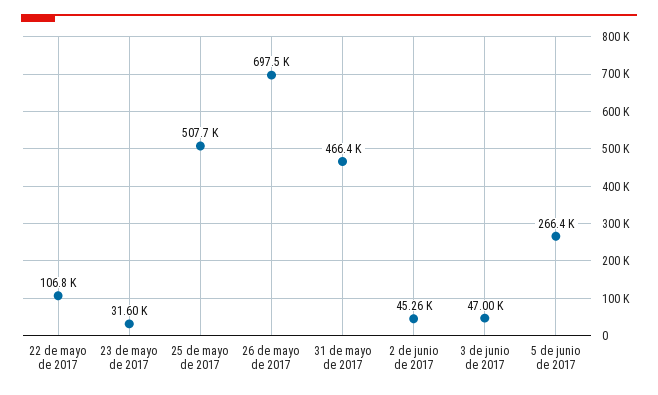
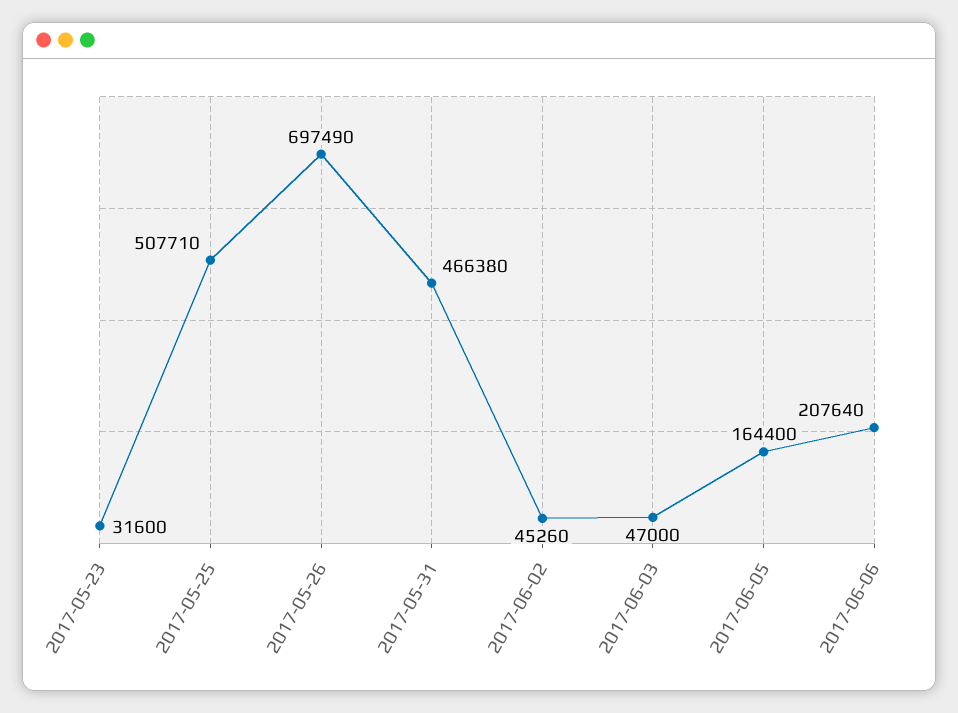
22 de mayo de 2017: 106800 -> none
5 de junio de 2017: 266400 -> 164400
2017-06-06: none -> 207640

